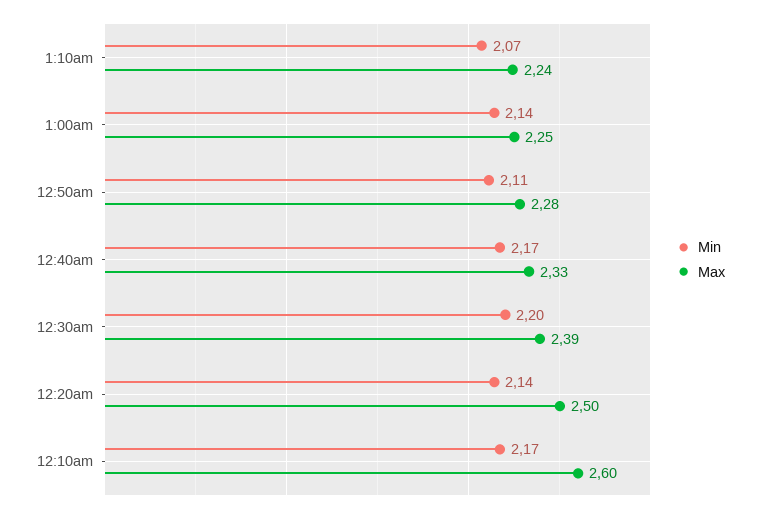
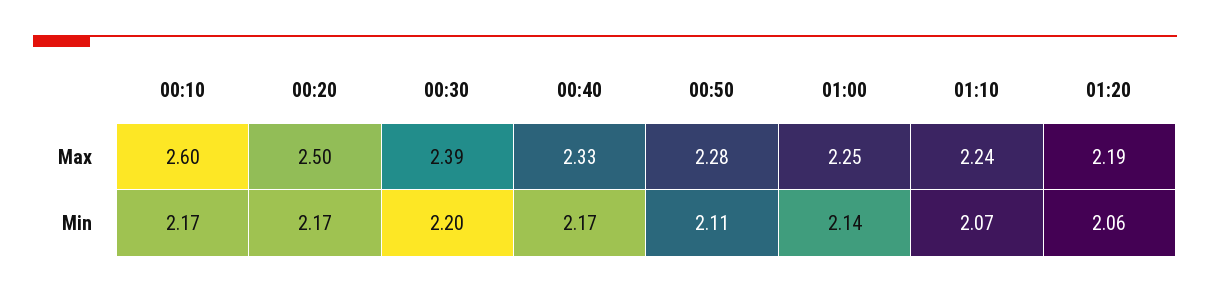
Min, 12:20am: 2.14 -> 2.17
Max, 01:20: none -> 2.19
Min, 01:20: none -> 2.06

